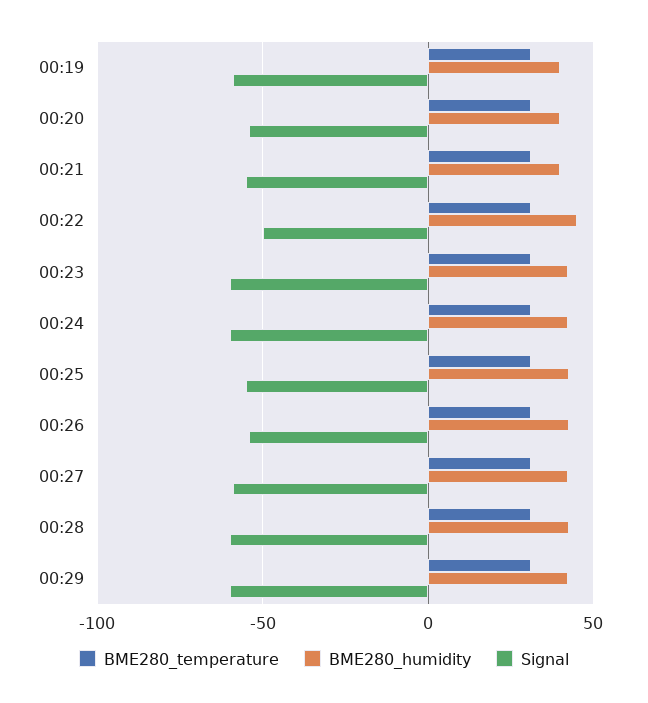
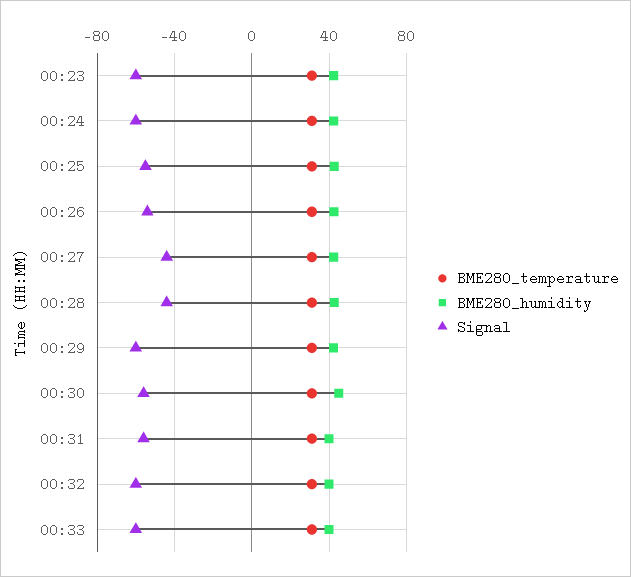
BME280_temperature, 00:19: 30 -> none
BME280_humidity, 00:19: 40 -> none
Signal, 00:19: -60 -> none
BME280_temperature, 00:20: 30 -> none
BME280_humidity, 00:20: 40 -> none
Signal, 00:20: -55 -> none
BME280_temperature, 00:21: 30 -> none
BME280_humidity, 00:21: 40 -> none
Signal, 00:21: -55 -> none
BME280_temperature, 00:22: 30 -> none
BME280_humidity, 00:22: 45 -> none
Signal, 00:22: -50 -> none
Signal, 00:27: -60 -> -45
Signal, 00:28: -60 -> -45
BME280_temperature, 00:30: none -> 30
BME280_humidity, 00:30: none -> 45
Signal, 00:30: none -> -55
BME280_temperature, 00:31: none -> 30
BME280_humidity, 00:31: none -> 40
Signal, 00:31: none -> -55
BME280_temperature, 00:32: none -> 30
BME280_humidity, 00:32: none -> 40
Signal, 00:32: none -> -60
BME280_temperature, 00:33: none -> 30
BME280_humidity, 00:33: none -> 40
Signal, 00:33: none -> -60

